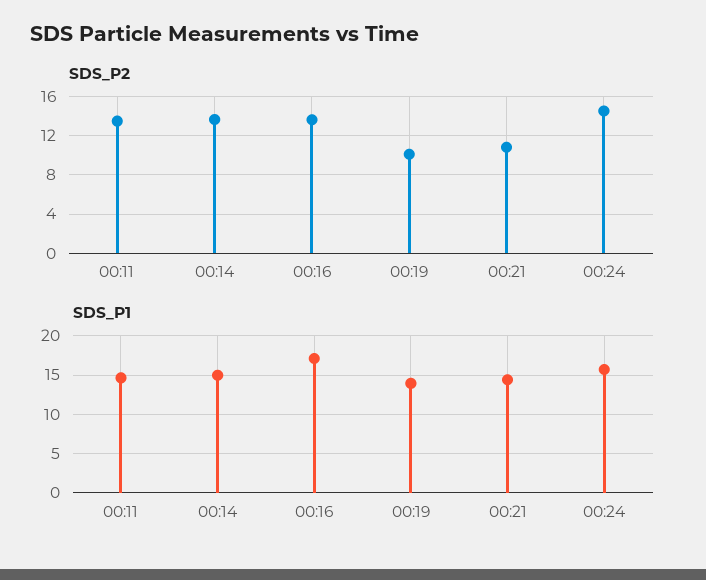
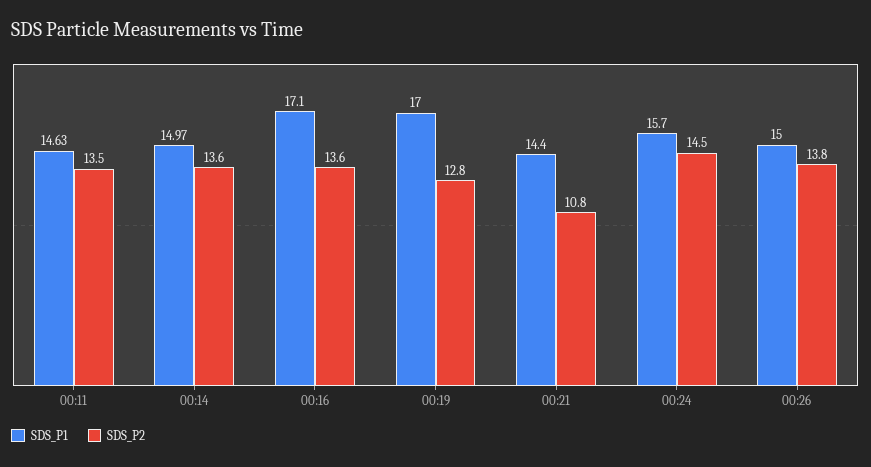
SDS_P2, 00:19: 10 -> 12.8
SDS_P1, 00:19: 14 -> 17
SDS_P1, 00:26: none -> 15
SDS_P2, 00:26: none -> 13.8

